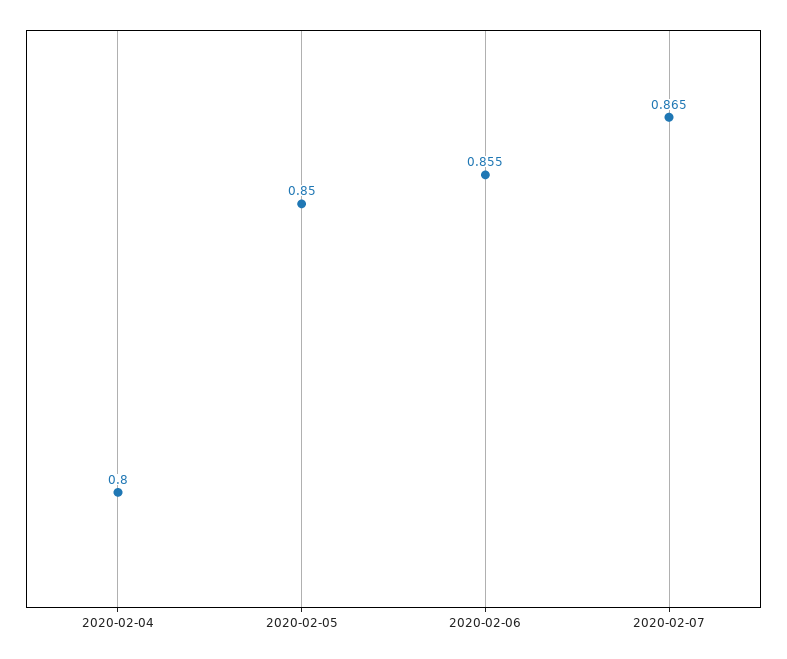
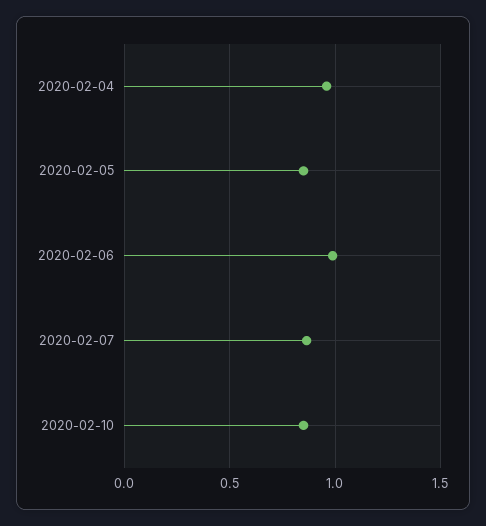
2020-02-04: 0.8 -> 0.95
2020-02-06: 0.855 -> 1
2020-02-10: none -> 0.85

